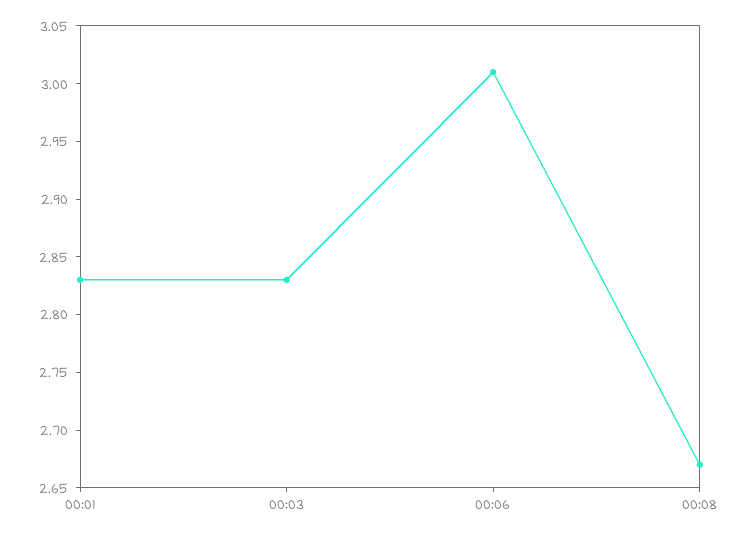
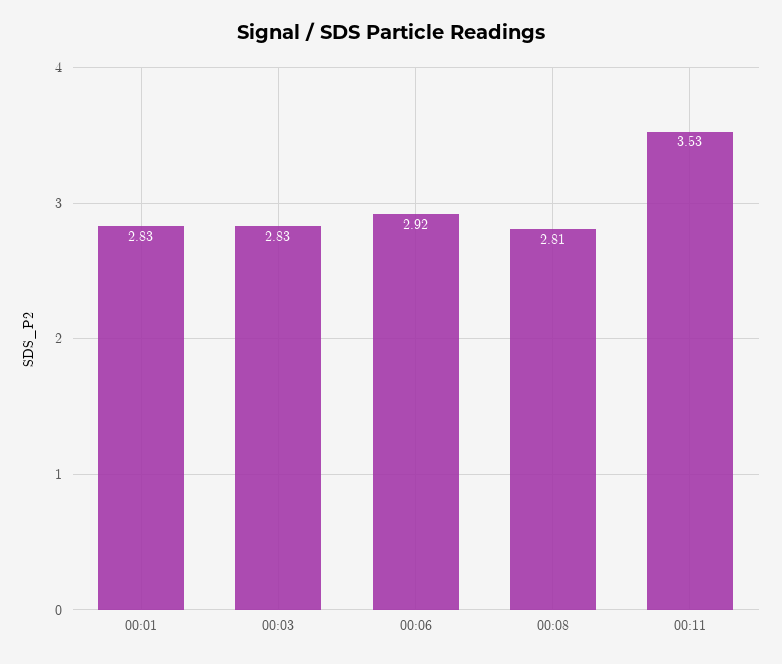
00:06: 3.01 -> 2.92
00:08: 2.67 -> 2.81
00:11: none -> 3.53

